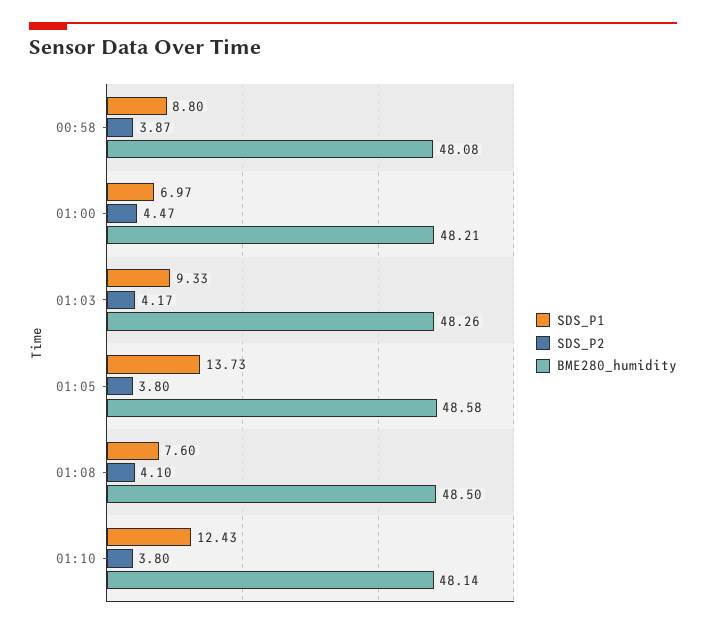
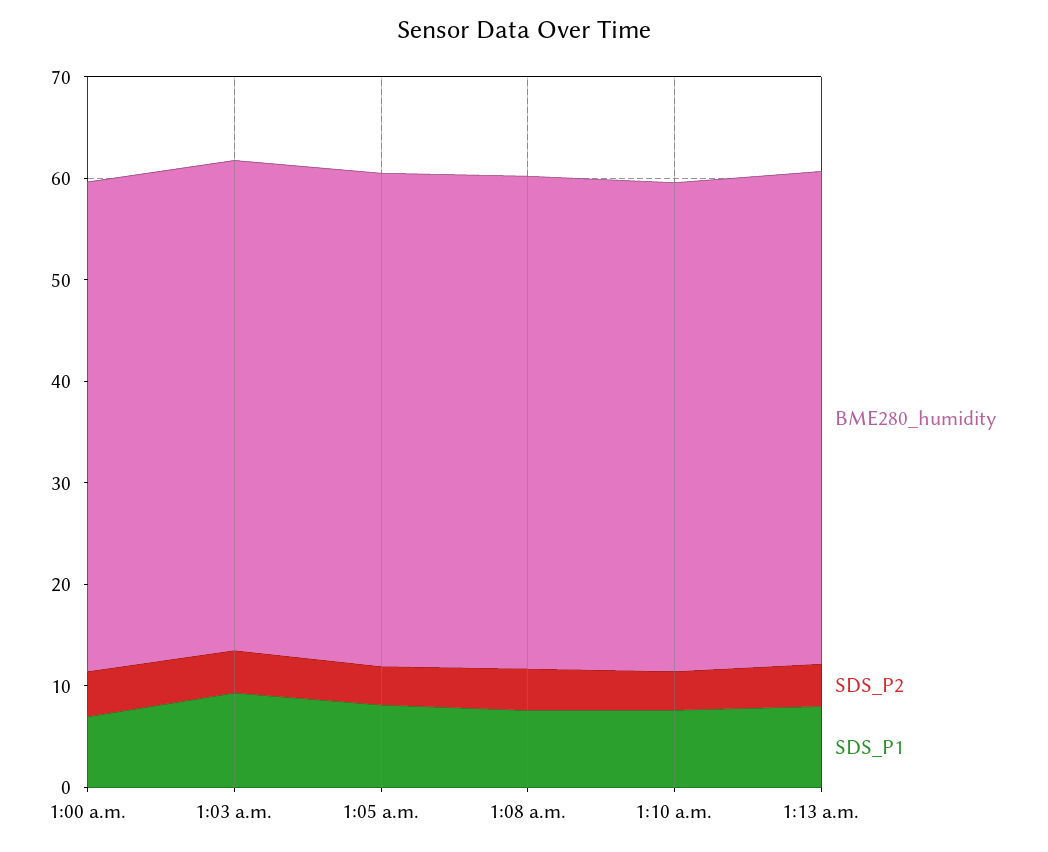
SDS_P1, 00:58: 8.8 -> none
SDS_P2, 00:58: 3.87 -> none
BME280_humidity, 00:58: 48.08 -> none
SDS_P1, 01:05: 13.73 -> 8
SDS_P1, 01:10: 12.43 -> 8
BME280_humidity, 1:13 a.m.: none -> 48
SDS_P2, 1:13 a.m.: none -> 4
SDS_P1, 1:13 a.m.: none -> 8

